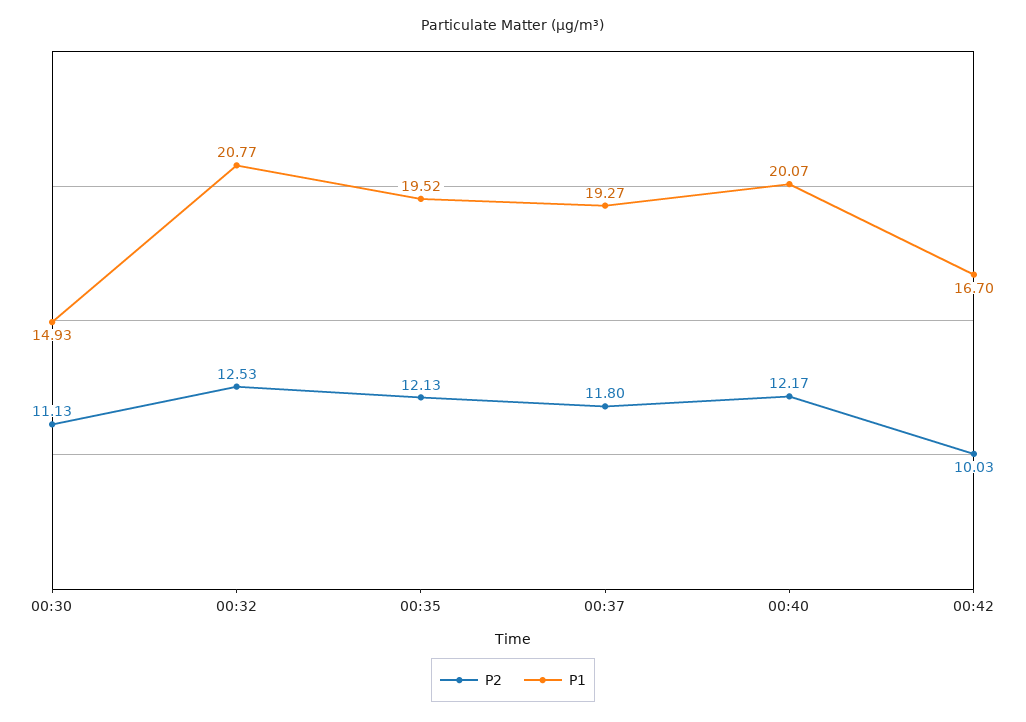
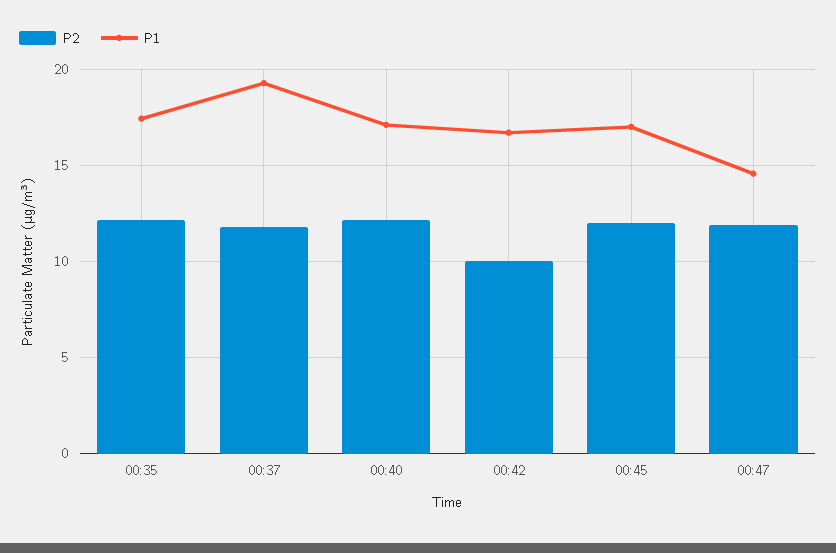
P2, 00:30: 11.13 -> none
P1, 00:30: 14.93 -> none
P2, 00:32: 12.53 -> none
P1, 00:32: 20.77 -> none
P1, 00:35: 19.52 -> 17.5
P1, 00:40: 20.07 -> 17
P2, 00:45: none -> 12
P1, 00:45: none -> 17
P2, 00:47: none -> 12
P1, 00:47: none -> 14.5

